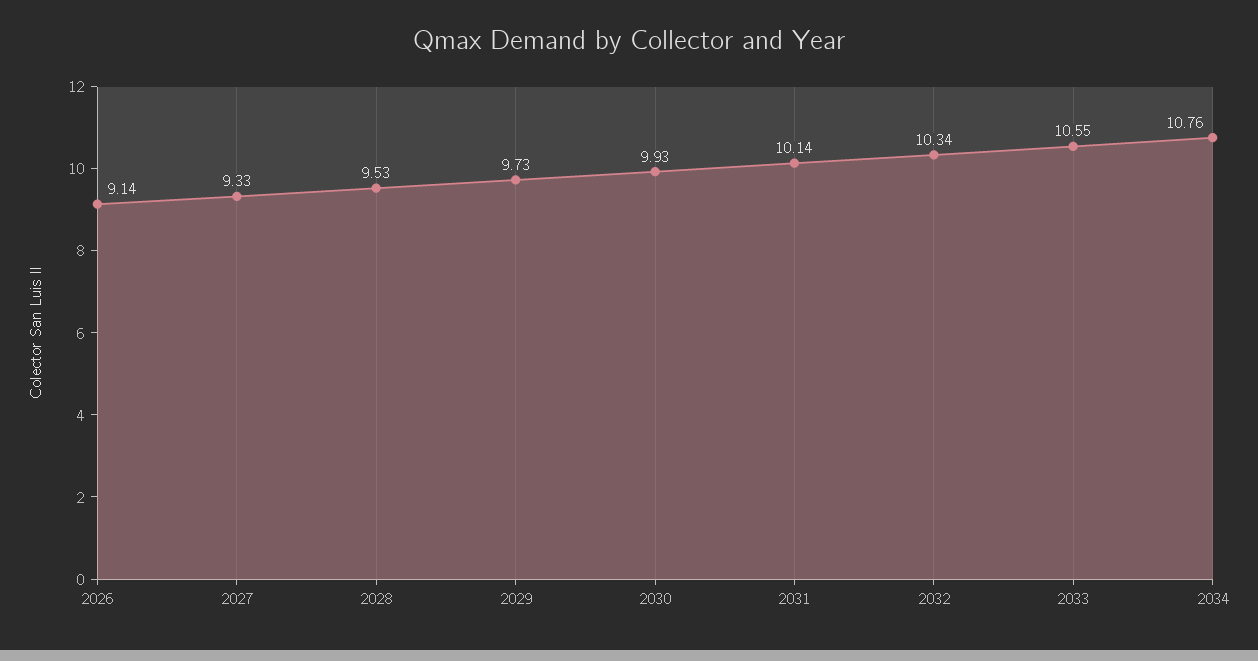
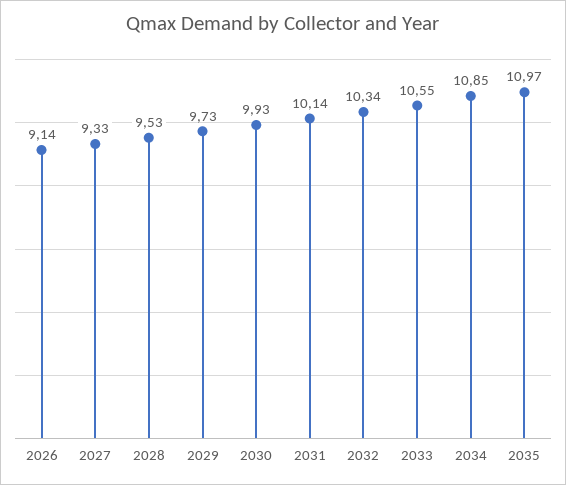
2034: 10.76 -> 10.85
2035: none -> 10.97

